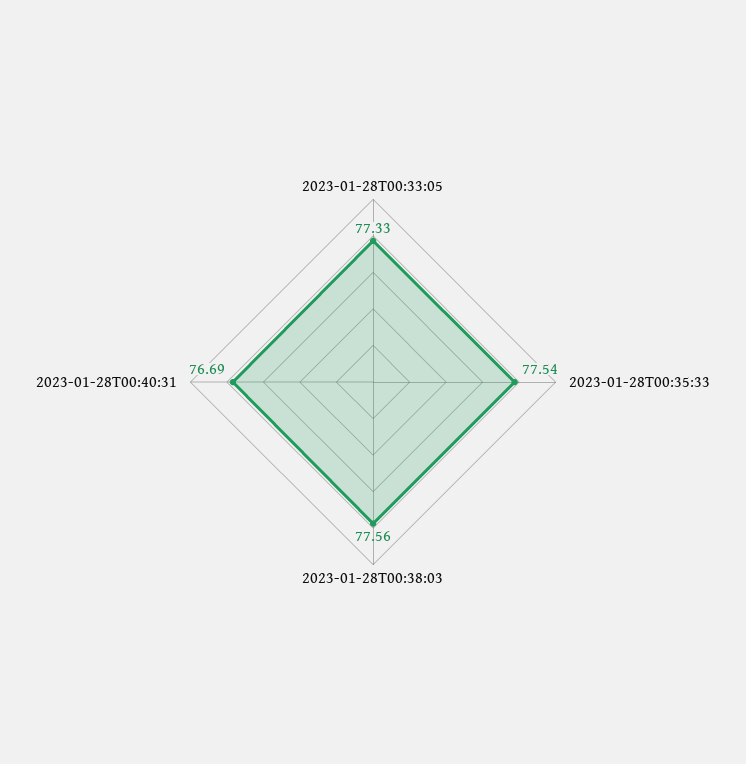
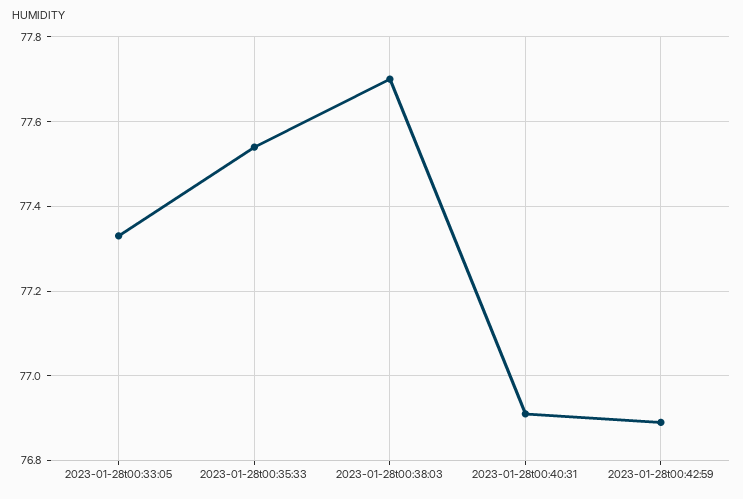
2023-01-28T00:38:03: 77.56 -> 77.7
2023-01-28T00:40:31: 76.69 -> 76.9
2023-01-28t00:42:59: none -> 76.9

